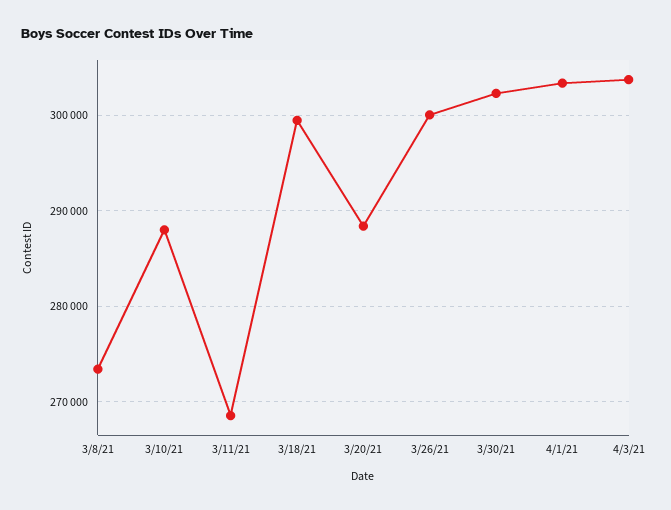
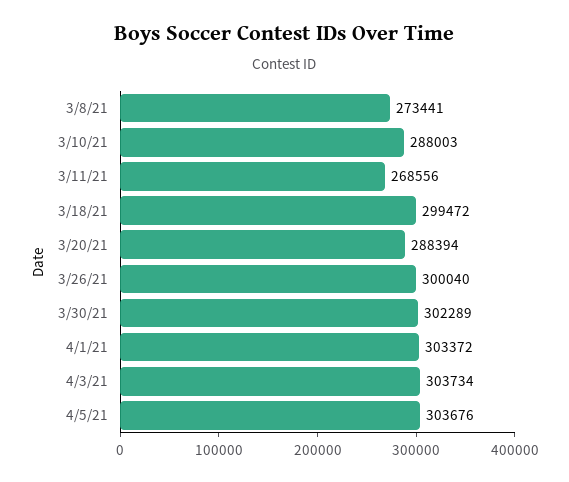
4/5/21: none -> 303676

